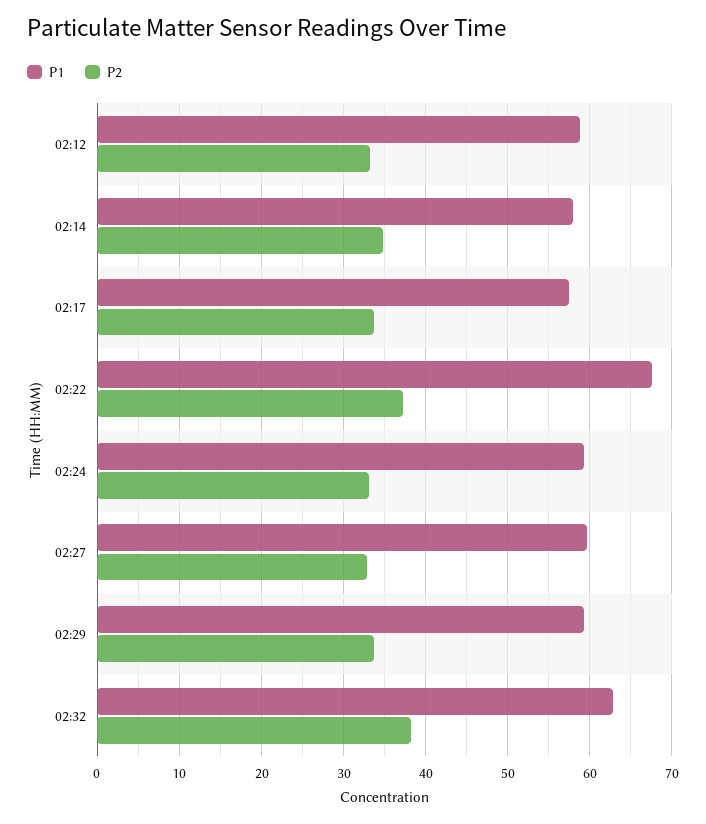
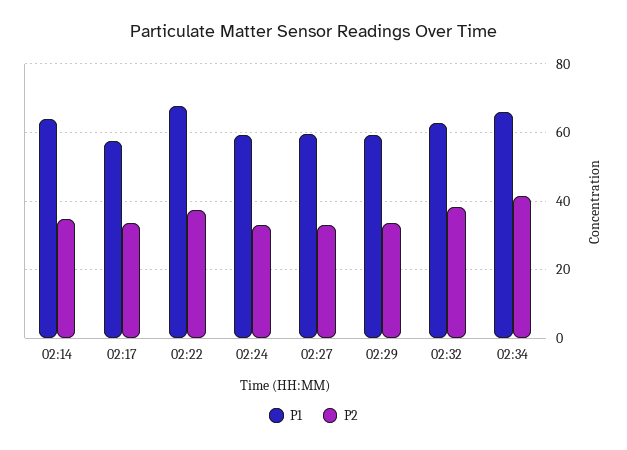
P1, 02:12: 59 -> none
P2, 02:12: 33 -> none
P1, 02:14: 58 -> 64
P1, 02:34: none -> 66
P2, 02:34: none -> 42

